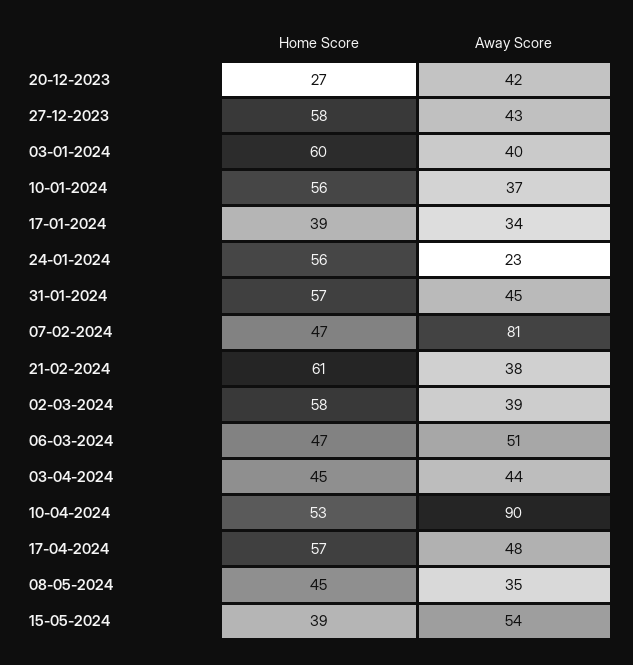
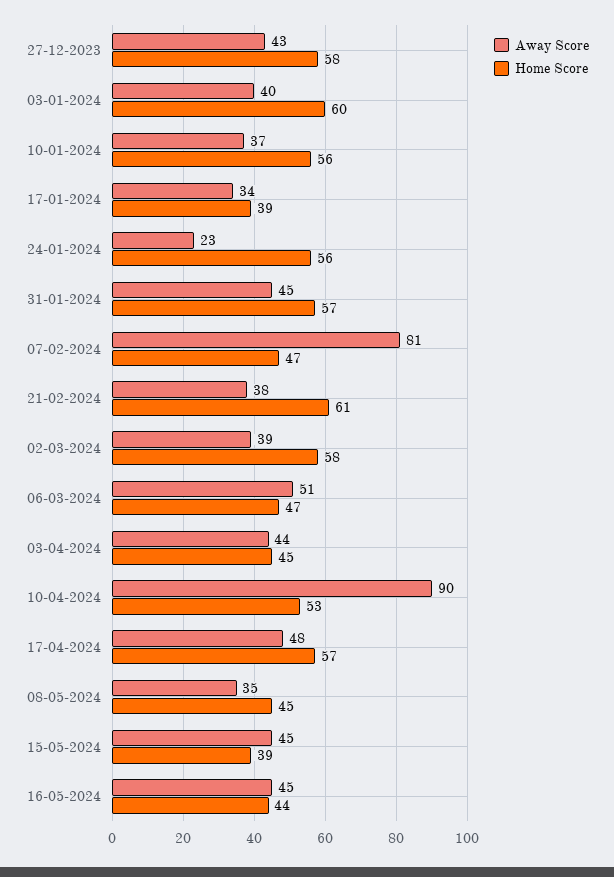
Home Score, 20-12-2023: 27 -> none
Away Score, 20-12-2023: 42 -> none
Away Score, 15-05-2024: 54 -> 45
Away Score, 16-05-2024: none -> 45
Home Score, 16-05-2024: none -> 44

